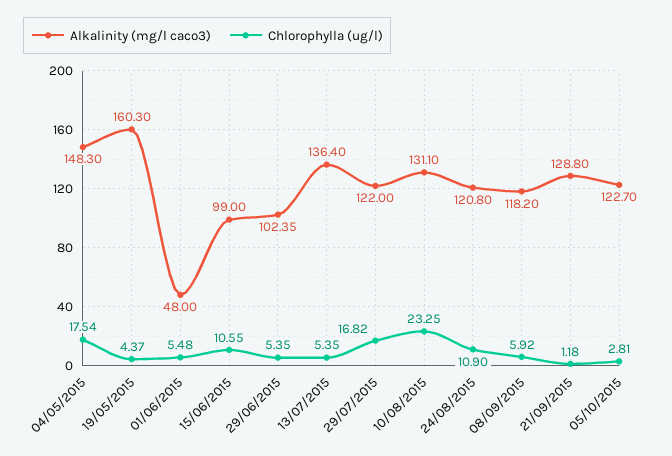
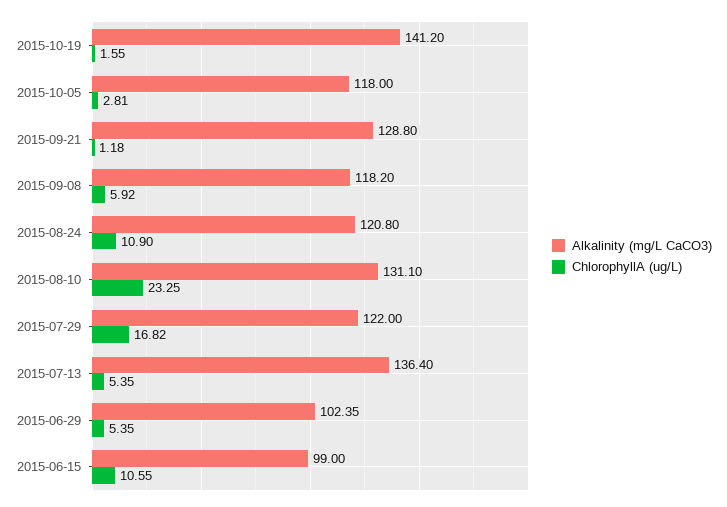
Alkalinity (mg/l caco3), 04/05/2015: 148.3 -> none
Chlorophylla (ug/l), 04/05/2015: 17.54 -> none
Alkalinity (mg/l caco3), 19/05/2015: 160.3 -> none
Chlorophylla (ug/l), 19/05/2015: 4.37 -> none
Alkalinity (mg/l caco3), 01/06/2015: 48 -> none
Chlorophylla (ug/l), 01/06/2015: 5.48 -> none
Alkalinity (mg/l caco3), 05/10/2015: 122.7 -> 118
Alkalinity (mg/l caco3), 2015-10-19: none -> 141.2
Chlorophylla (ug/l), 2015-10-19: none -> 1.55

